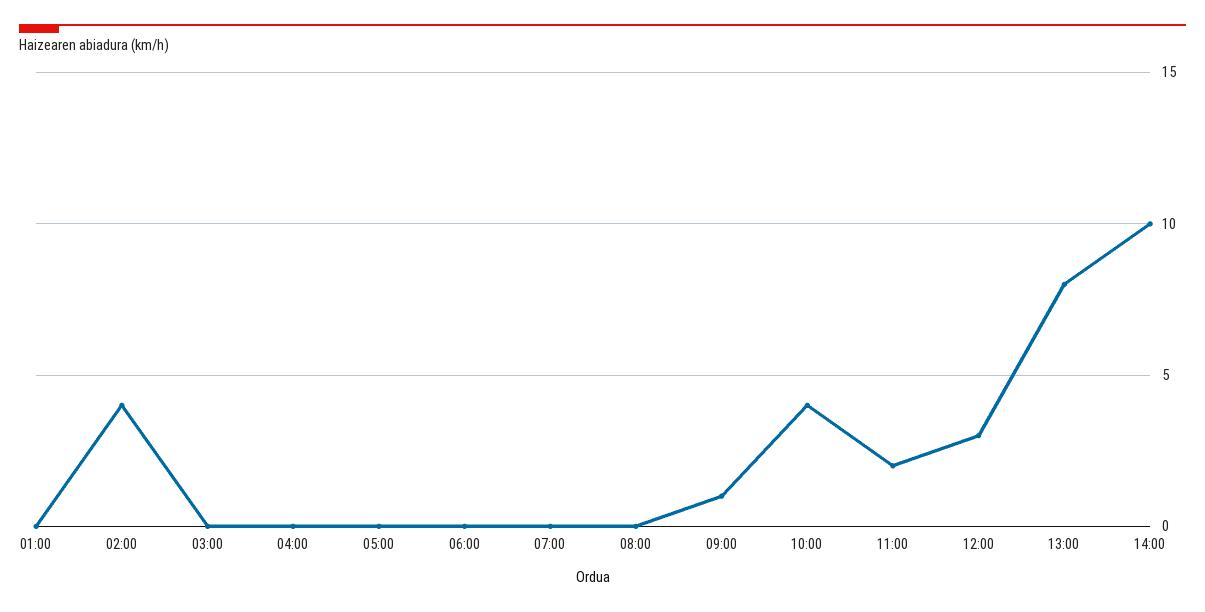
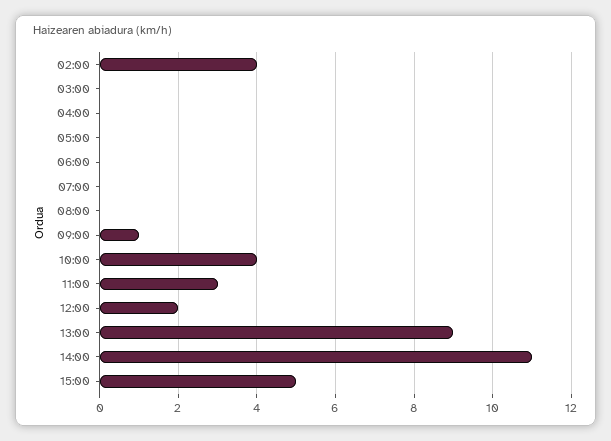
01:00: 0 -> none
11:00: 2 -> 3
12:00: 3 -> 2
13:00: 8 -> 9
14:00: 10 -> 11
15:00: none -> 5

